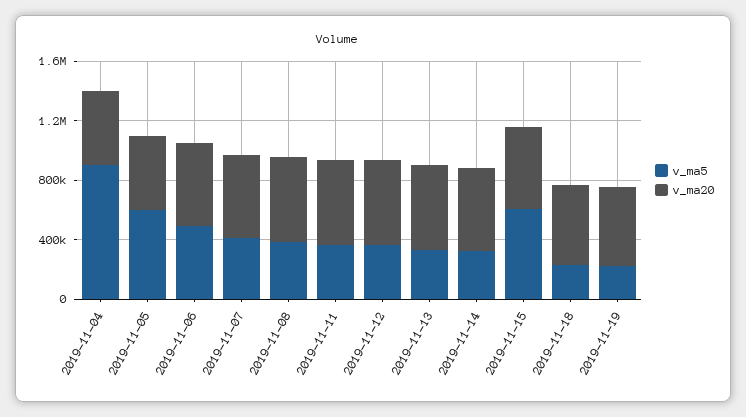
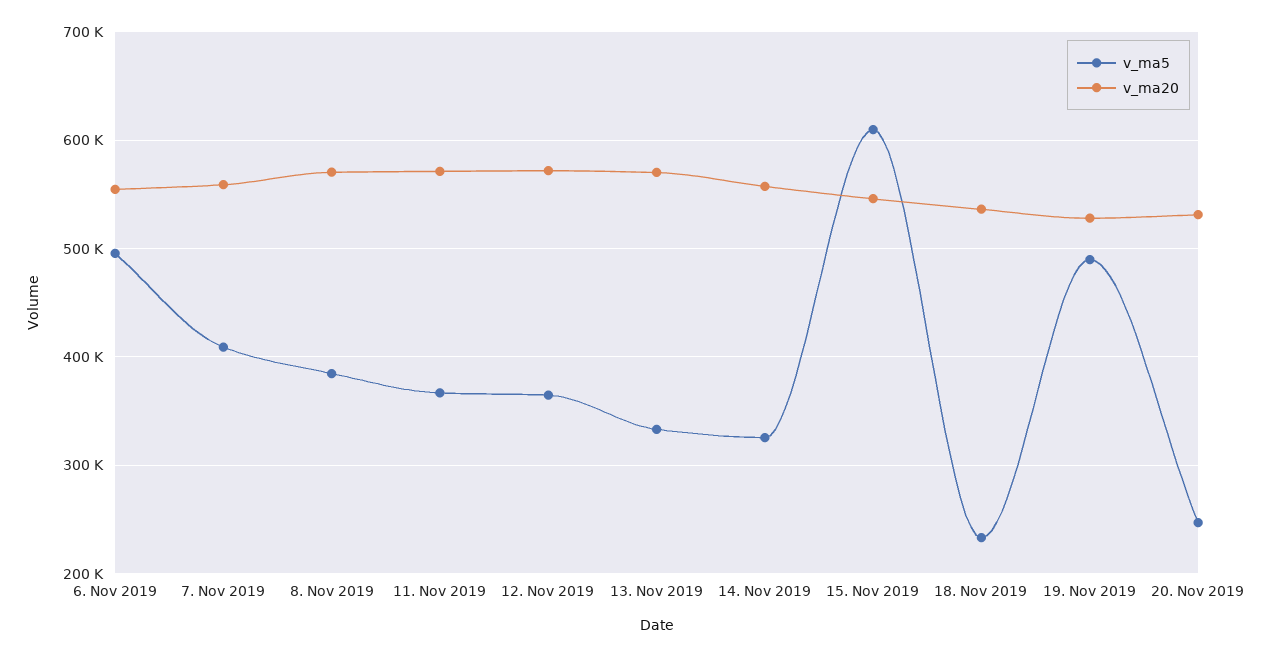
v_ma5, 2019-11-04: 900000 -> none
v_ma20, 2019-11-04: 500000 -> none
v_ma5, 2019-11-05: 600000 -> none
v_ma20, 2019-11-05: 500000 -> none
v_ma5, 2019-11-19: 200000 -> 490000
v_ma5, 20. Nov 2019: none -> 250000
v_ma20, 20. Nov 2019: none -> 530000

